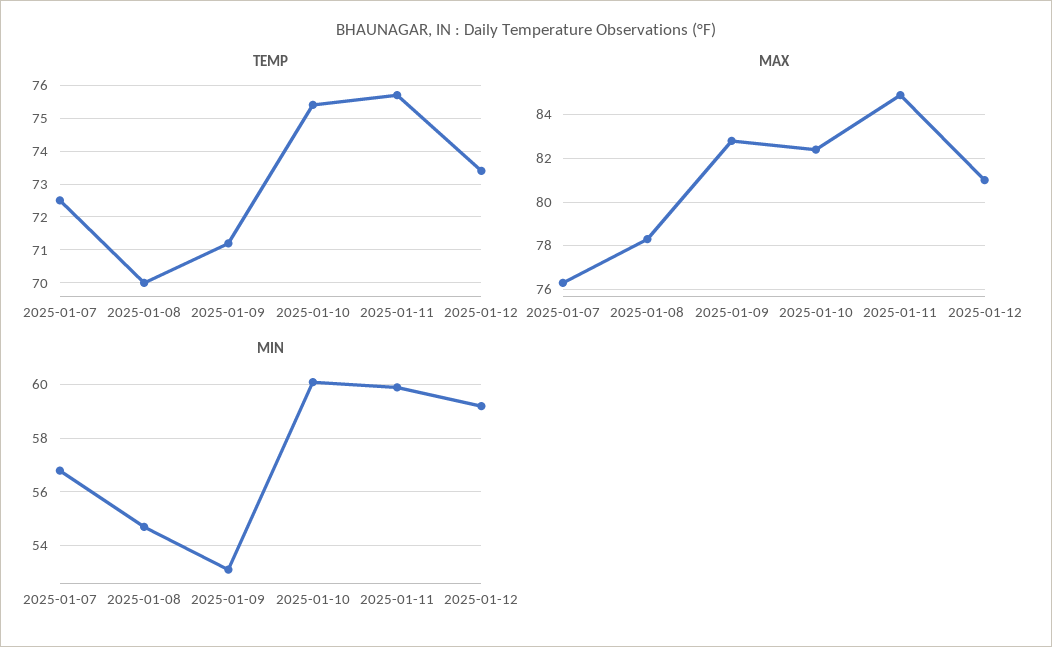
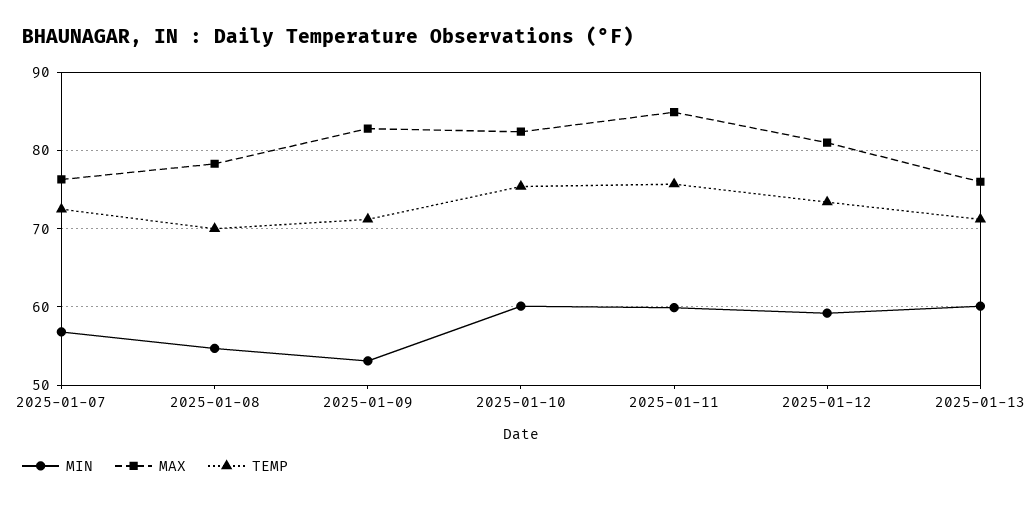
MIN, 2025-01-13: none -> 60
MAX, 2025-01-13: none -> 76
TEMP, 2025-01-13: none -> 71

